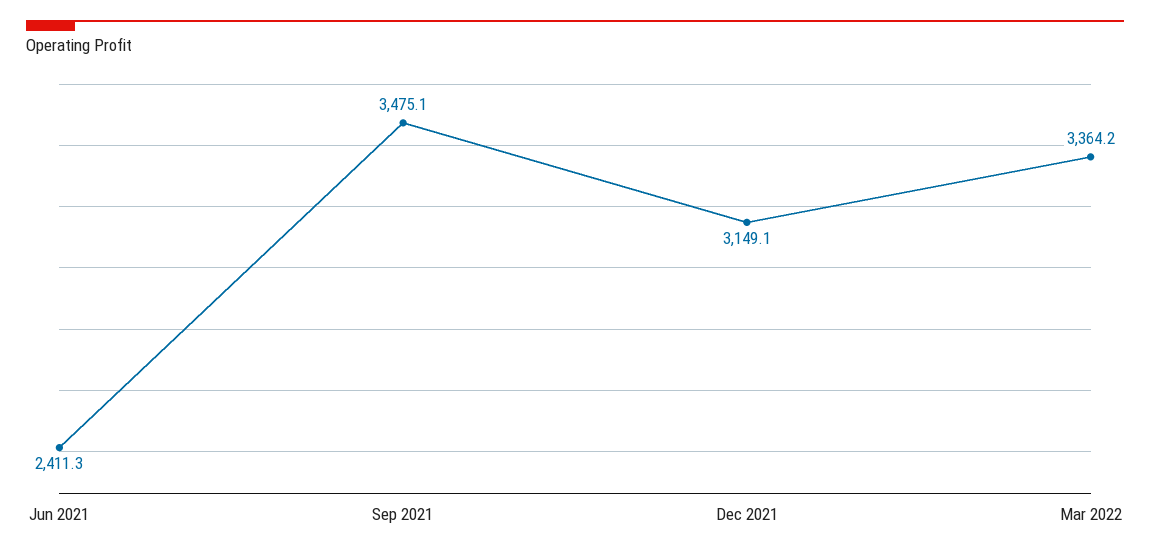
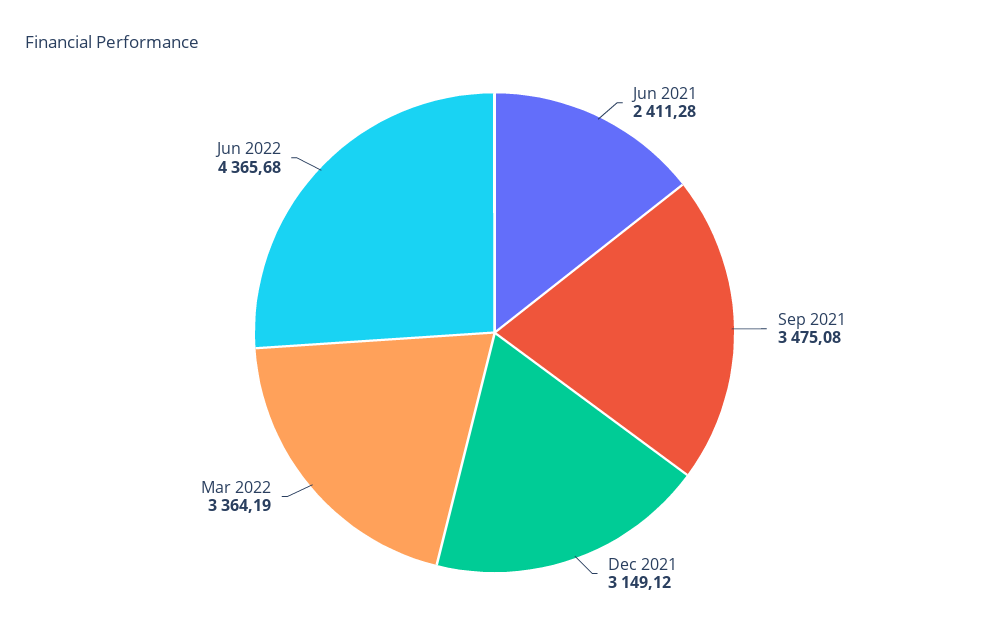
Jun 2022: none -> 4365.68

